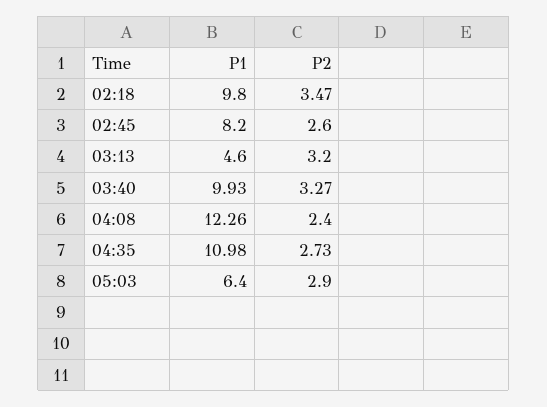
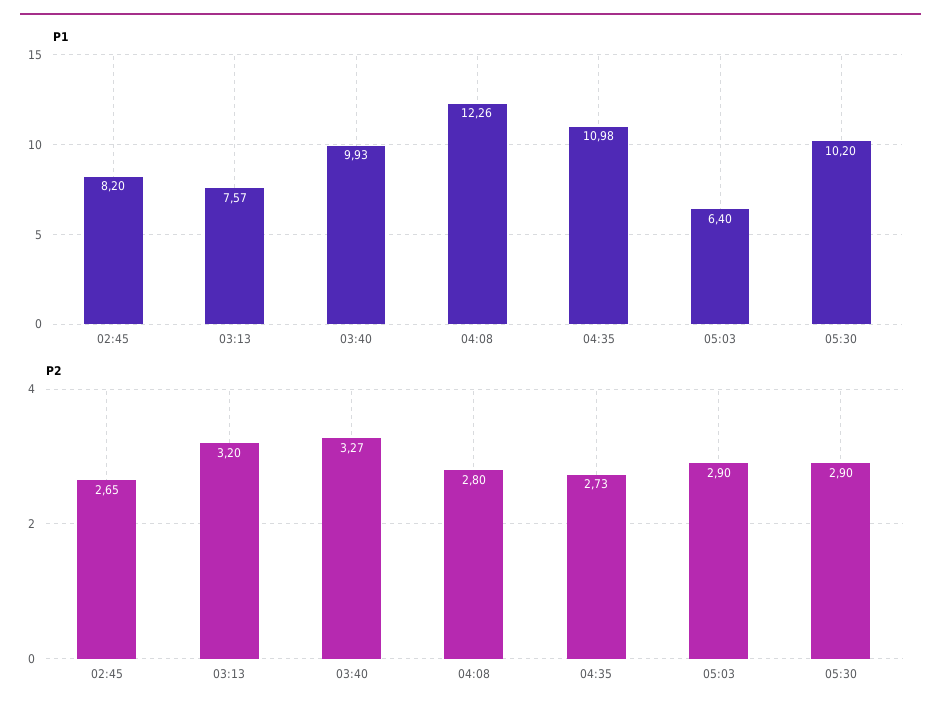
P1, 02:18: 9.8 -> none
P2, 02:18: 3.47 -> none
P2, 02:45: 2.6 -> 2.65
P1, 03:13: 4.6 -> 7.57
P2, 04:08: 2.4 -> 2.8
P1, 05:30: none -> 10.2
P2, 05:30: none -> 2.9

